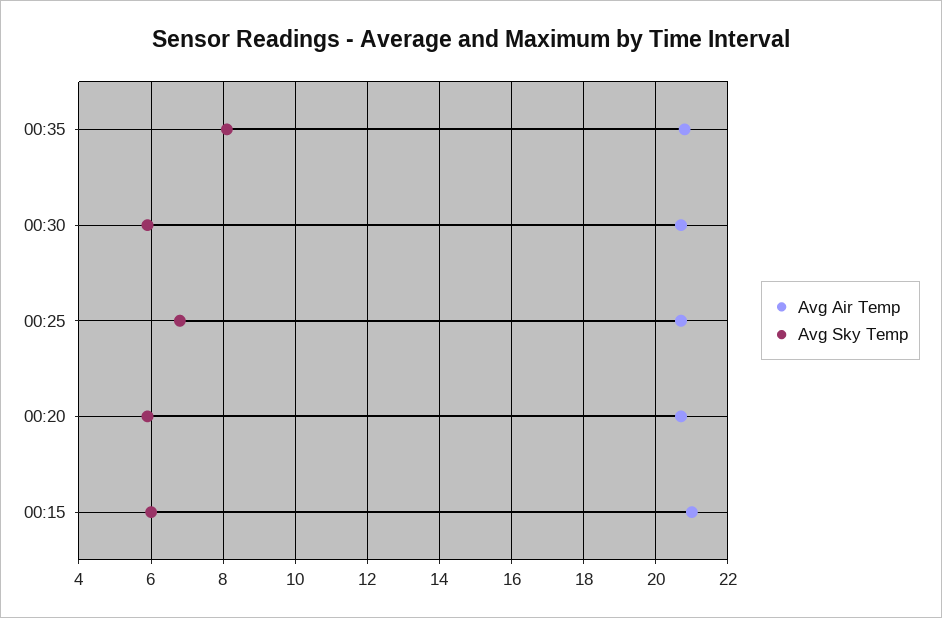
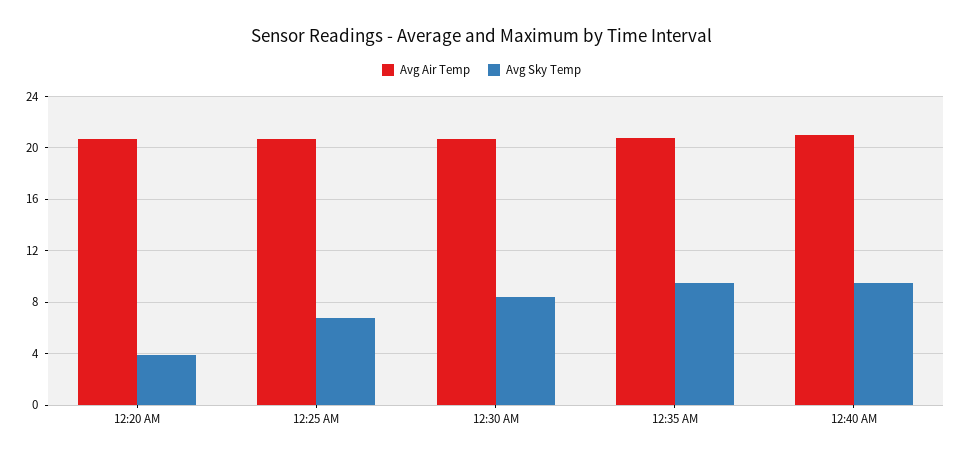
Avg Sky Temp, 00:35: 8 -> 9.5
Avg Sky Temp, 00:30: 6 -> 8.5
Avg Sky Temp, 00:20: 6 -> 4
Avg Air Temp, 00:15: 21 -> none
Avg Sky Temp, 00:15: 6 -> none
Avg Air Temp, 12:40 AM: none -> 21
Avg Sky Temp, 12:40 AM: none -> 9.5

